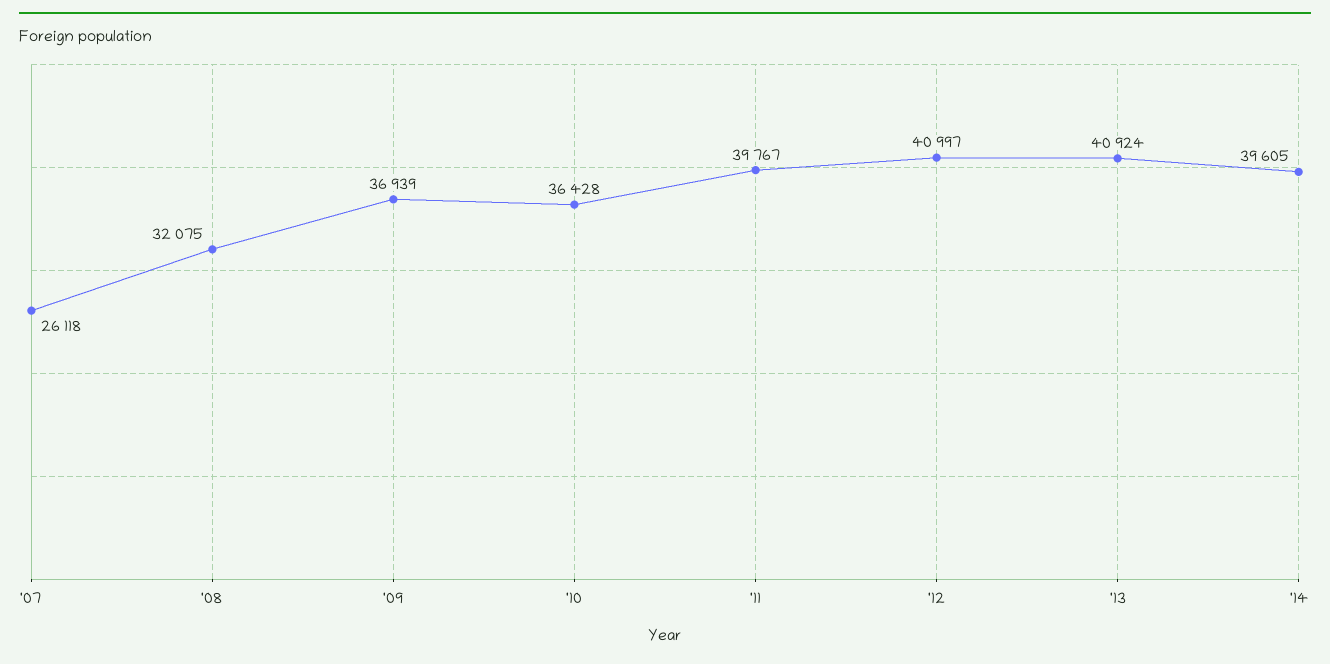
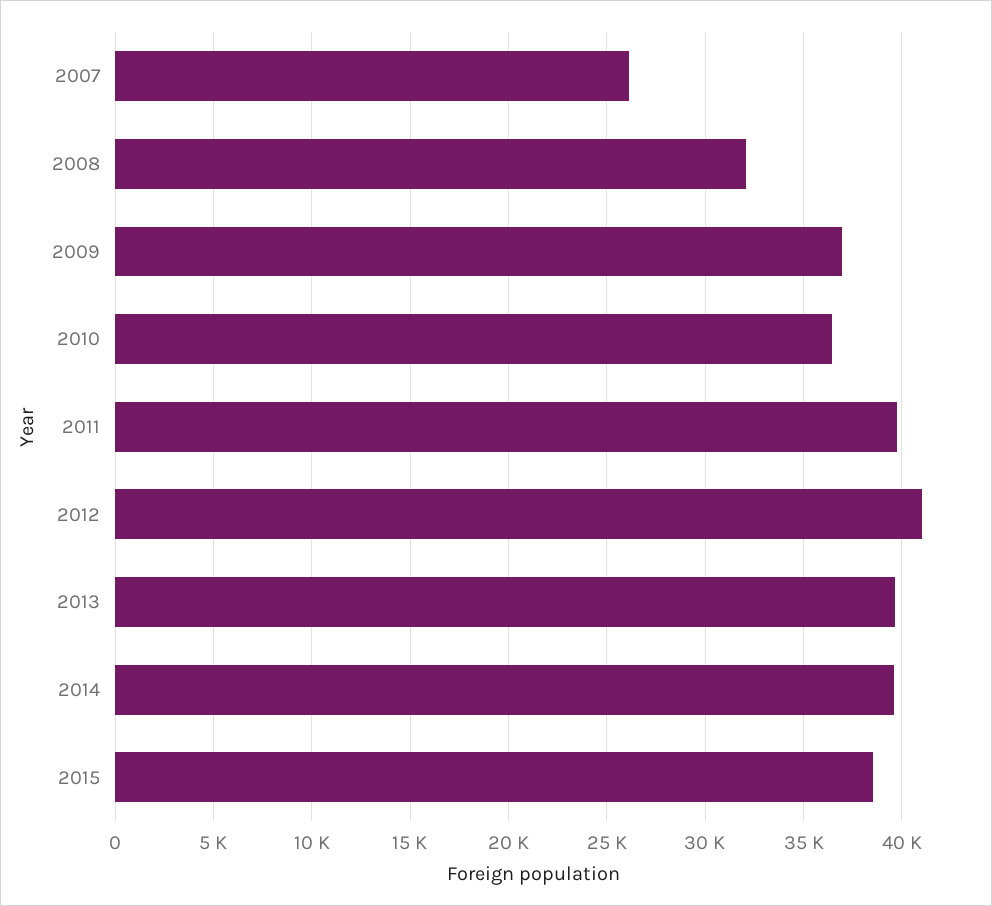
'13: 40924 -> 39500
2015: none -> 38500

